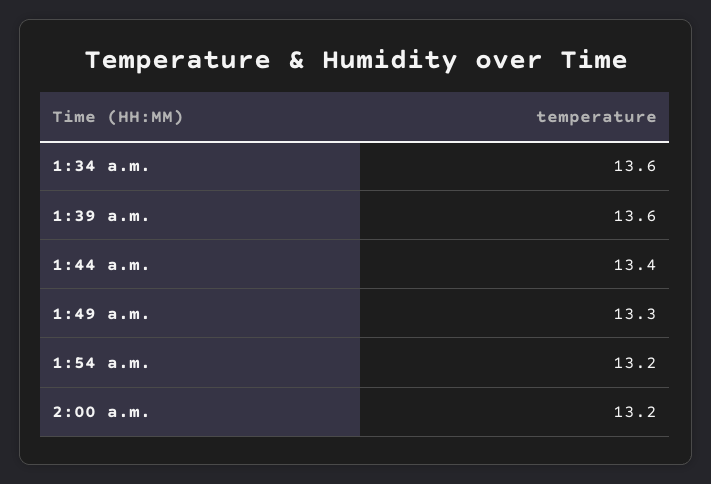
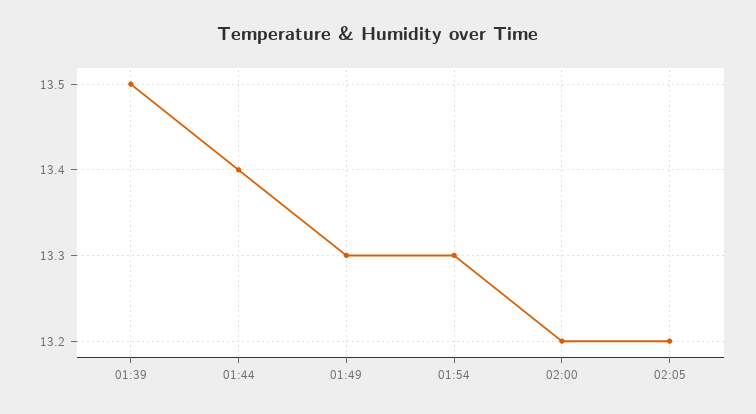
1:34 a.m.: 13.6 -> none
1:39 a.m.: 13.6 -> 13.5
1:54 a.m.: 13.2 -> 13.3
02:05: none -> 13.2

